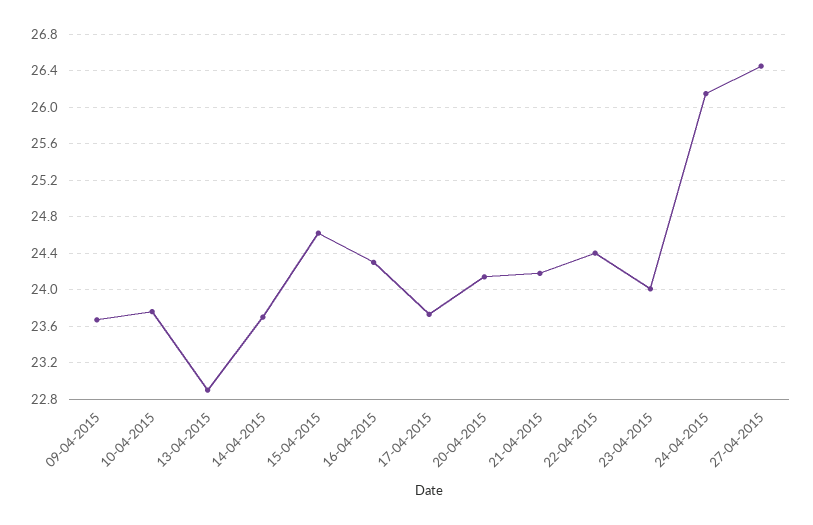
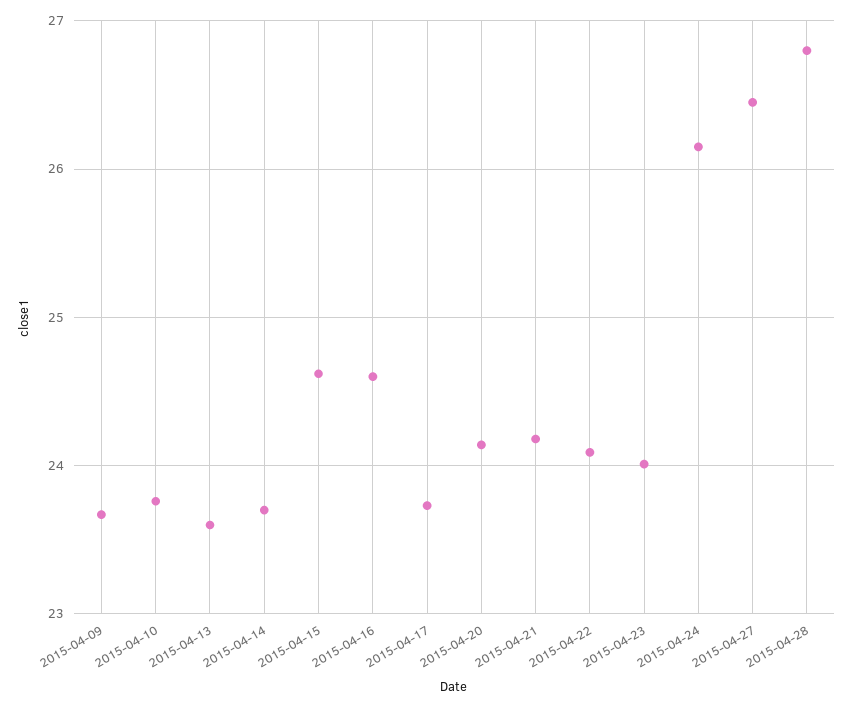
13-04-2015: 22.9 -> 23.6
16-04-2015: 24.3 -> 24.6
22-04-2015: 24.4 -> 24.1
2015-04-28: none -> 26.8

